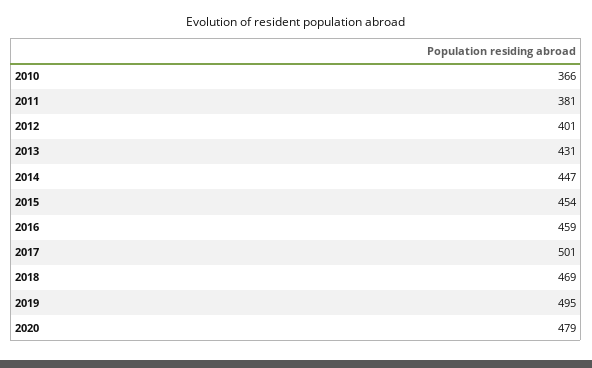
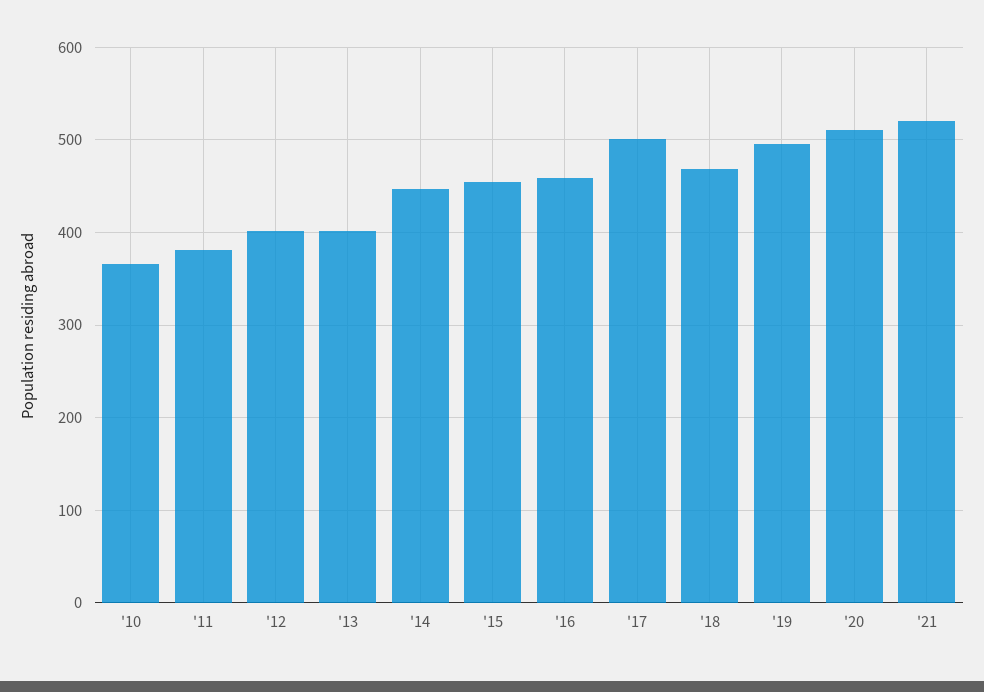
2013: 431 -> 400
2020: 479 -> 510
'21: none -> 520

